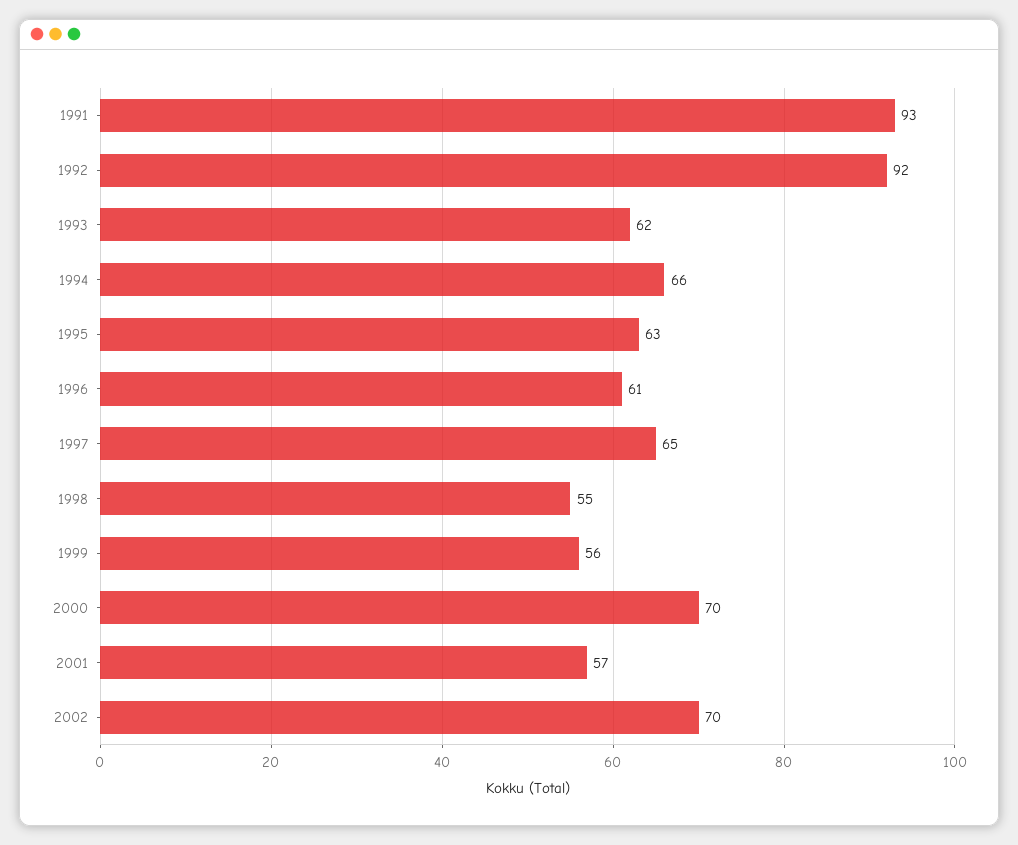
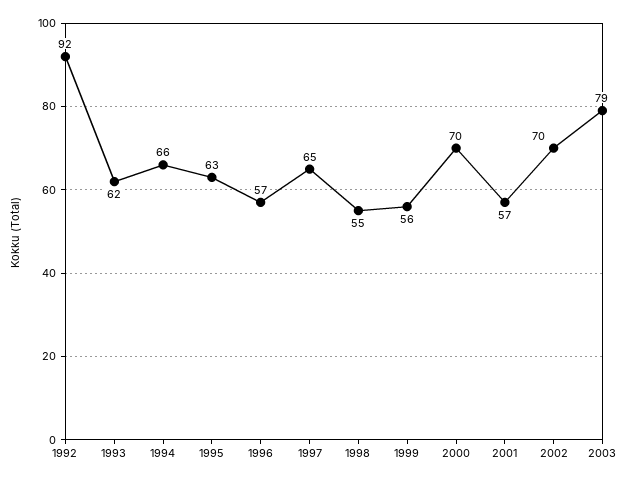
1991: 93 -> none
1996: 61 -> 57
2003: none -> 79

